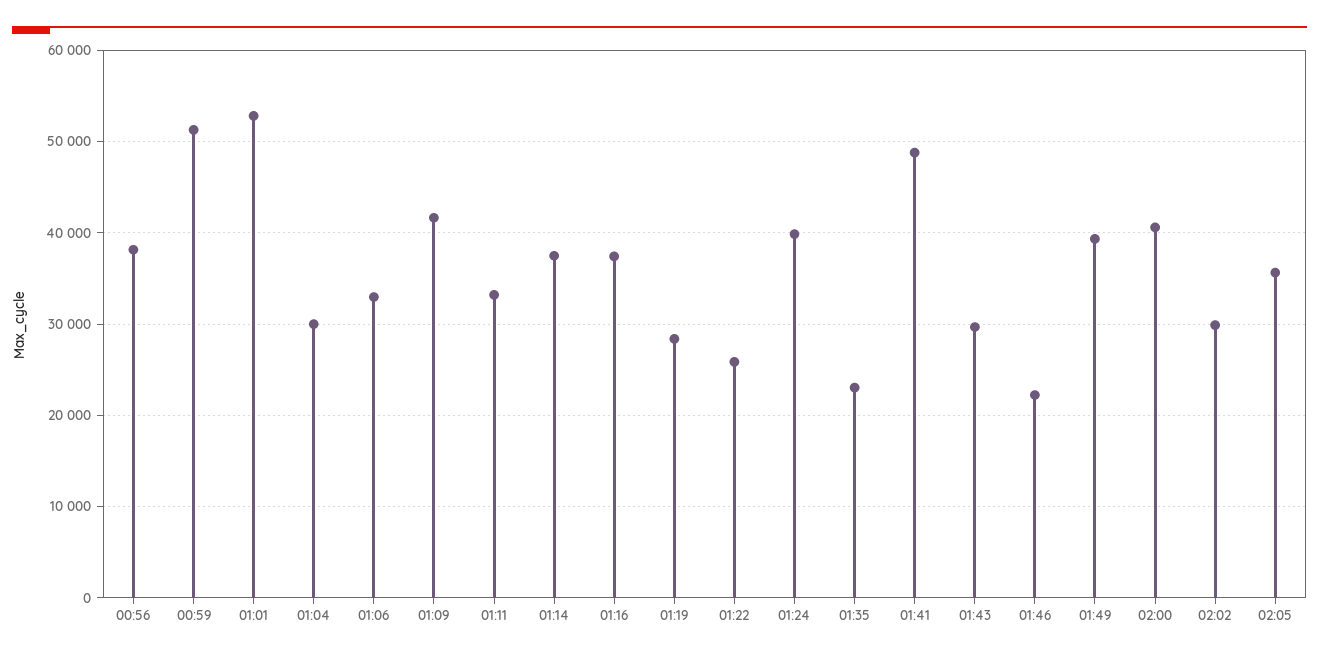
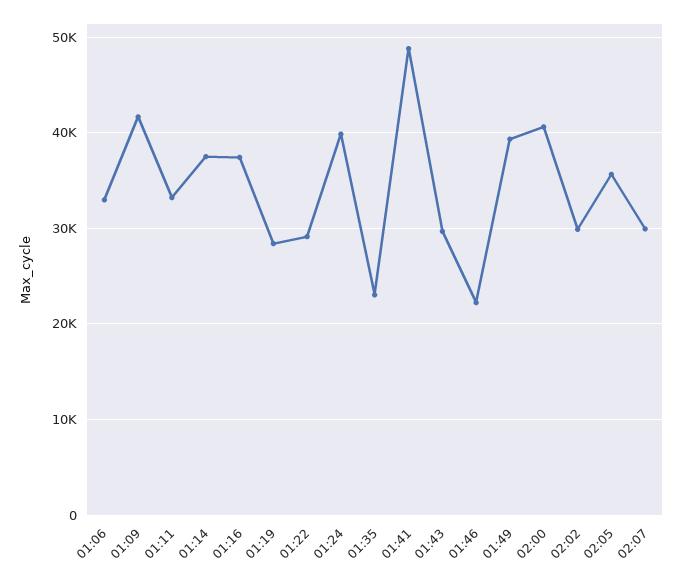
00:56: 38000 -> none
00:59: 51000 -> none
01:01: 53000 -> none
01:04: 30000 -> none
01:22: 26000 -> 29000
02:07: none -> 30000

